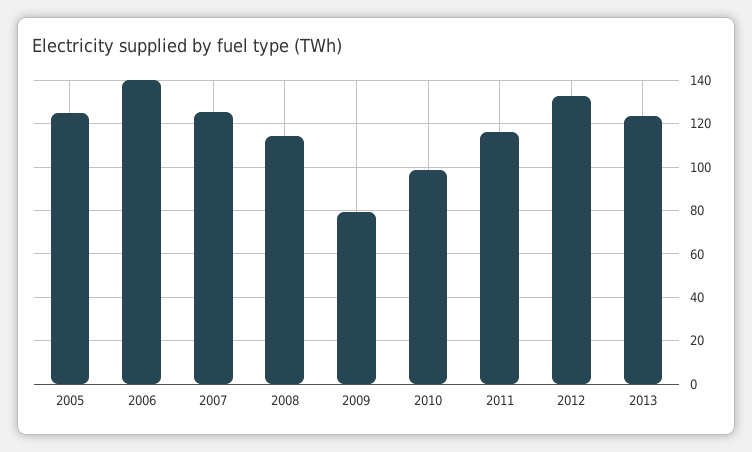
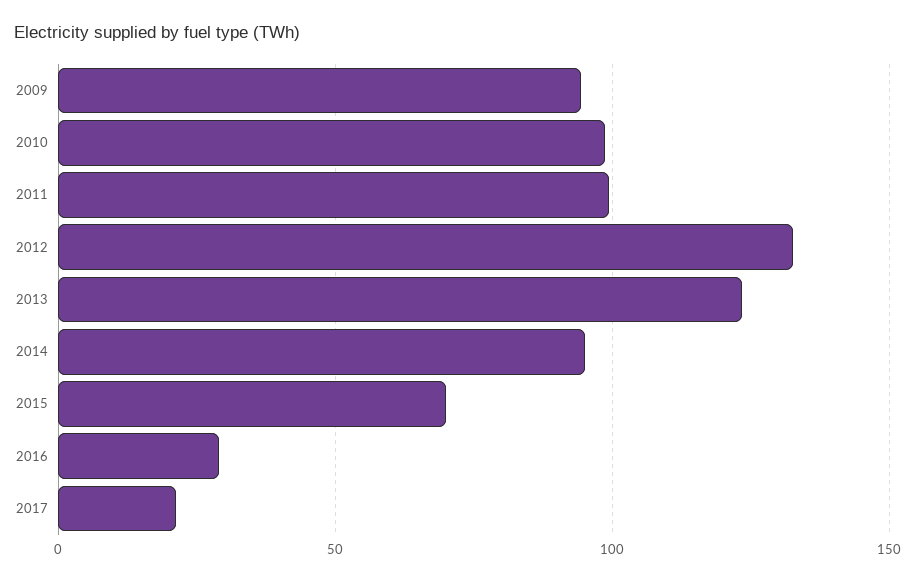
2005: 125 -> none
2006: 140 -> none
2007: 125 -> none
2008: 115 -> none
2009: 80 -> 95
2011: 115 -> 100
2014: none -> 95
2015: none -> 70
2016: none -> 30
2017: none -> 20

